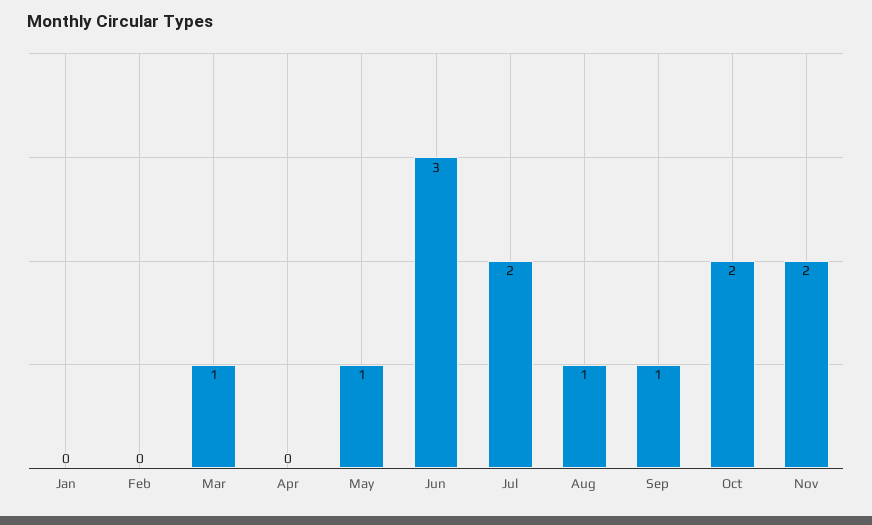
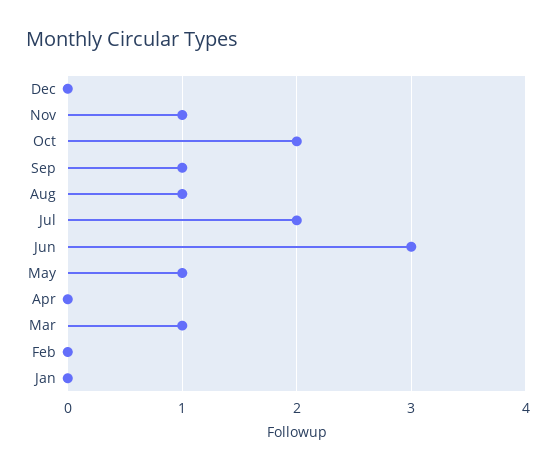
Nov: 2 -> 1
Dec: none -> 0

